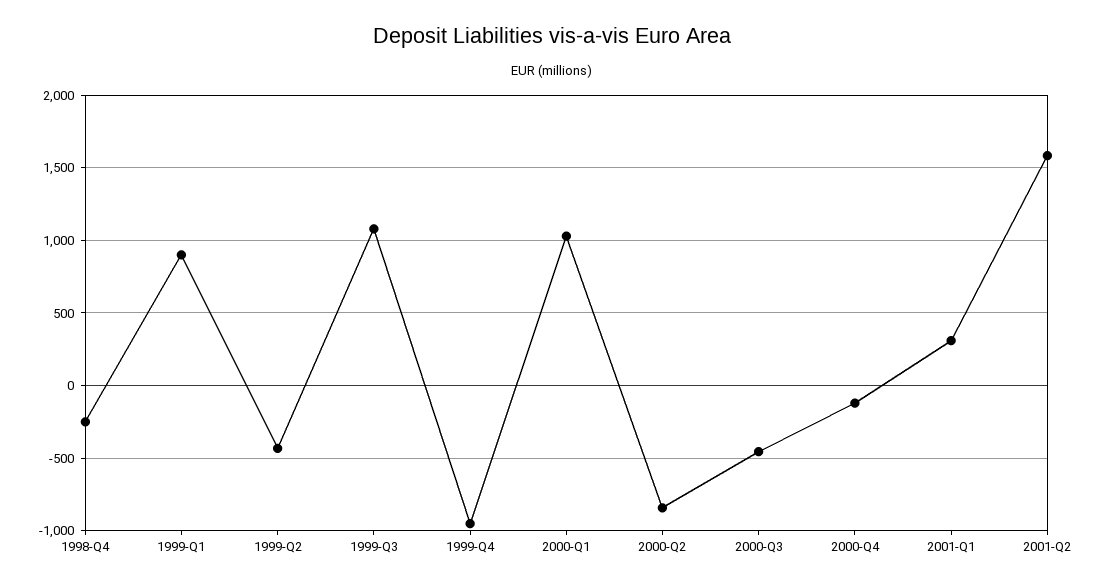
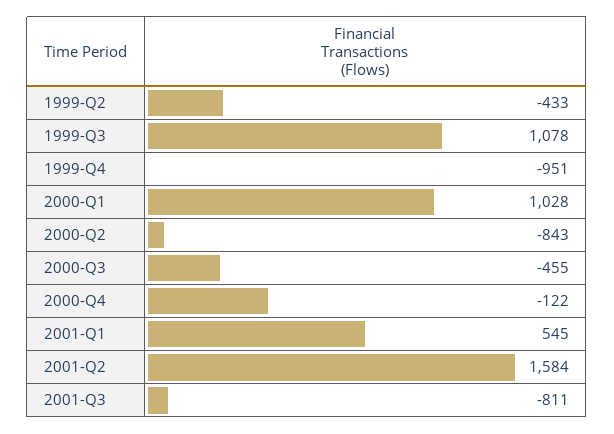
1998-Q4: -250 -> none
1999-Q1: 900 -> none
2001-Q1: 300 -> 545
2001-Q3: none -> -811

